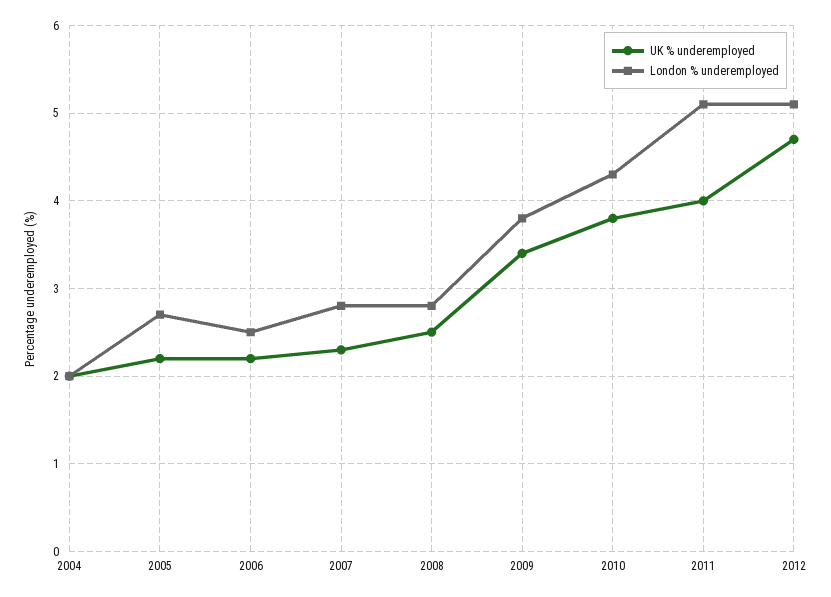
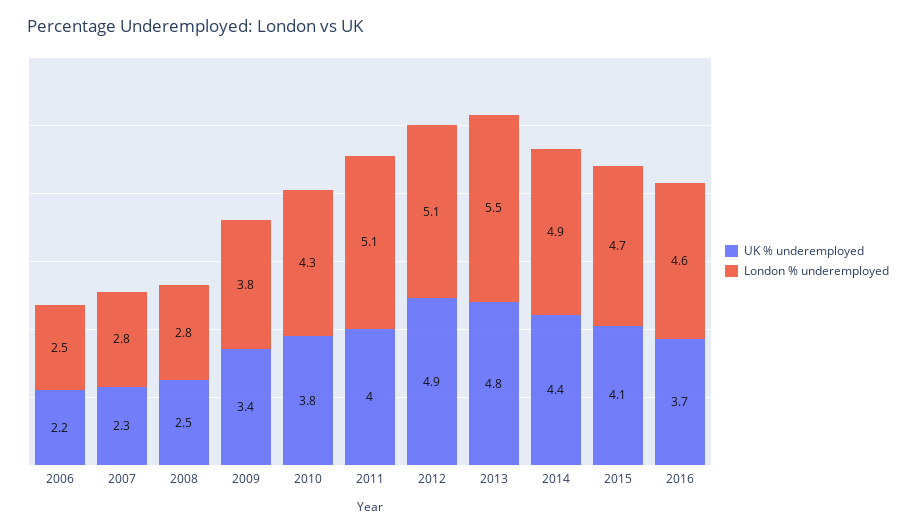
UK % underemployed, 2004: 2 -> none
London % underemployed, 2004: 2 -> none
UK % underemployed, 2005: 2.2 -> none
London % underemployed, 2005: 2.7 -> none
UK % underemployed, 2012: 4.7 -> 4.9
UK % underemployed, 2013: none -> 4.8
London % underemployed, 2013: none -> 5.5
UK % underemployed, 2014: none -> 4.4
London % underemployed, 2014: none -> 4.9
UK % underemployed, 2015: none -> 4.1
London % underemployed, 2015: none -> 4.7
UK % underemployed, 2016: none -> 3.7
London % underemployed, 2016: none -> 4.6

